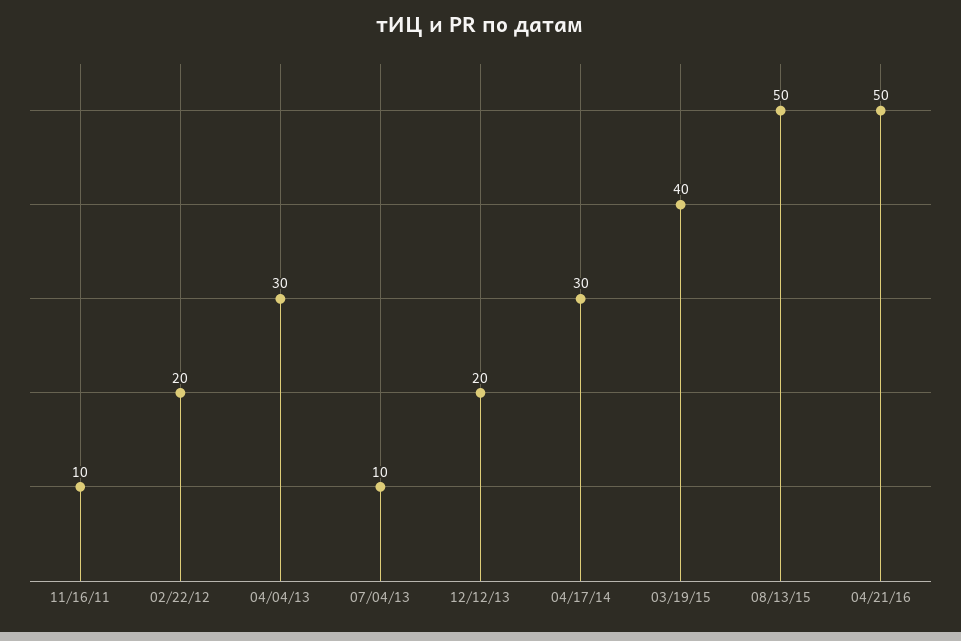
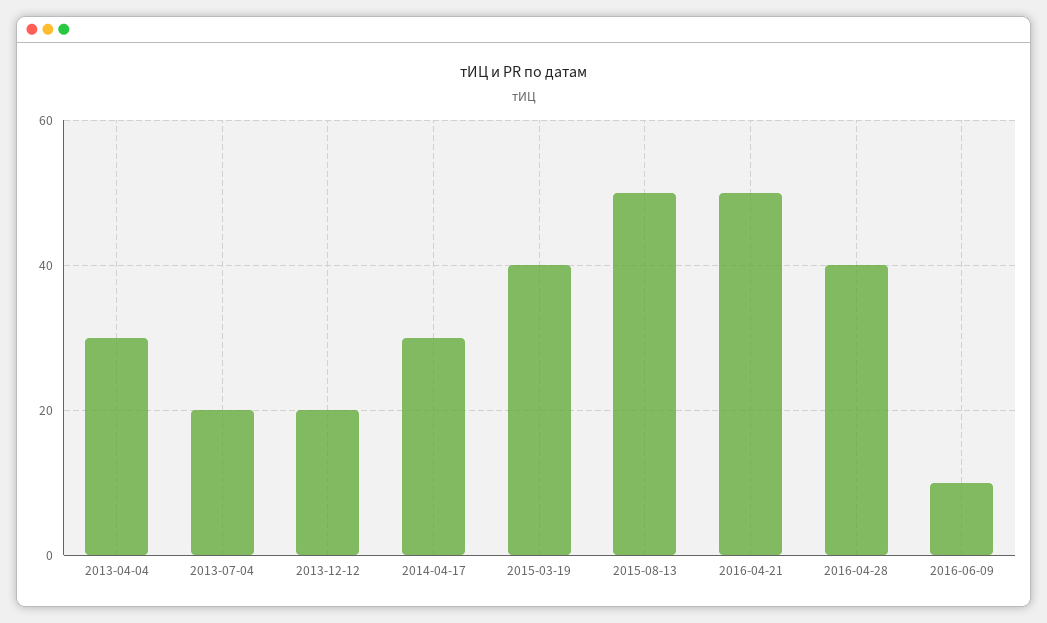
11/16/11: 10 -> none
02/22/12: 20 -> none
07/04/13: 10 -> 20
2016-04-28: none -> 40
2016-06-09: none -> 10

